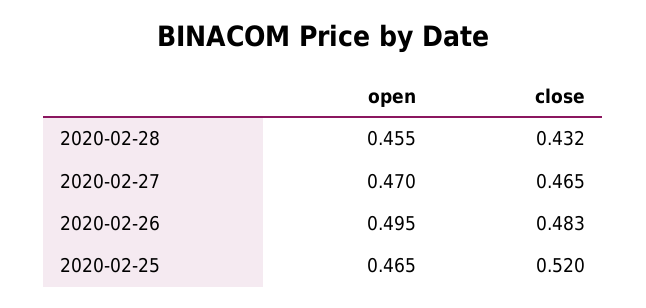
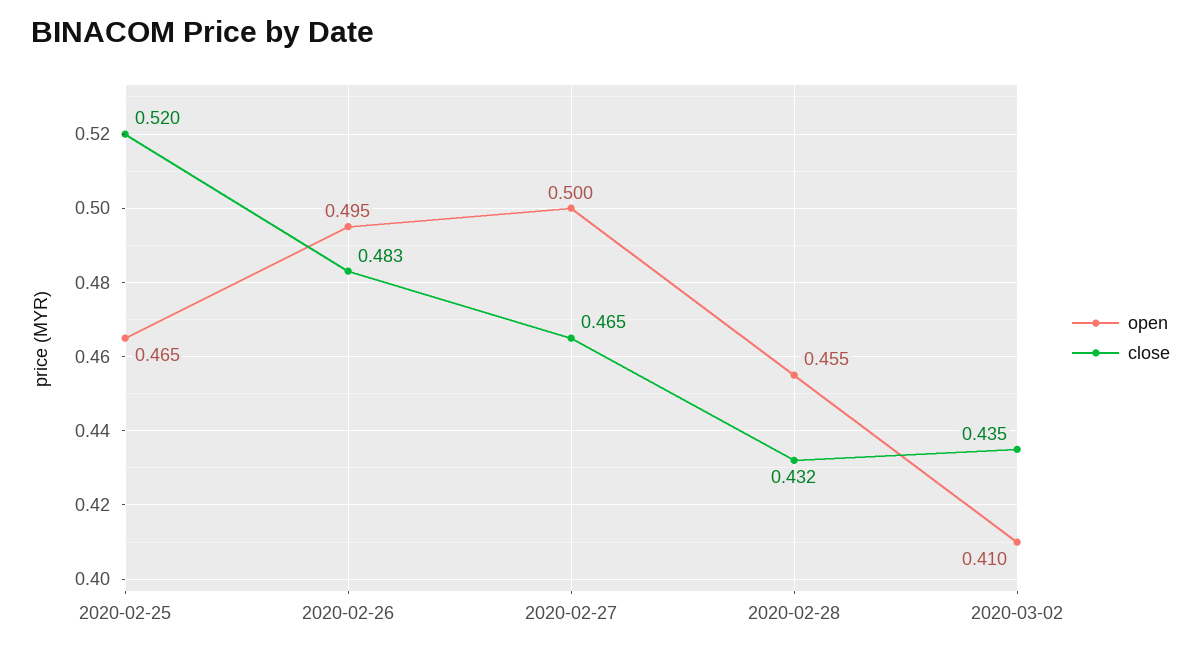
open, 2020-02-27: 0.47 -> 0.5
open, 2020-03-02: none -> 0.41
close, 2020-03-02: none -> 0.435

